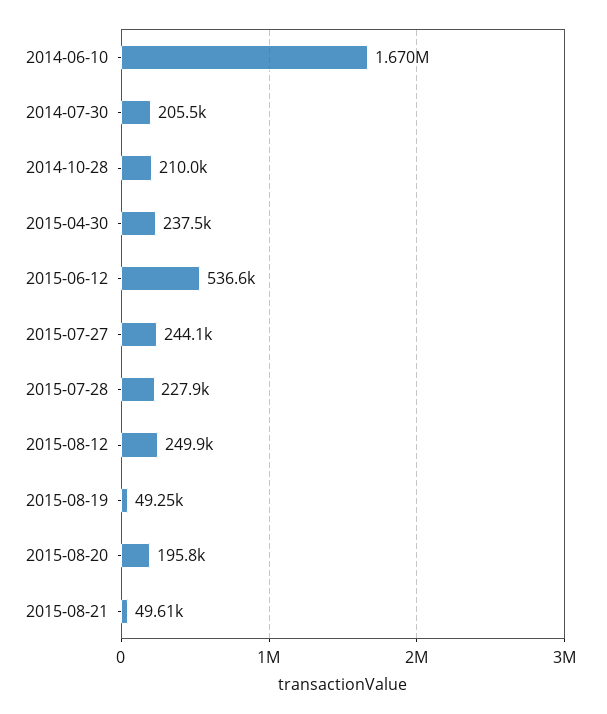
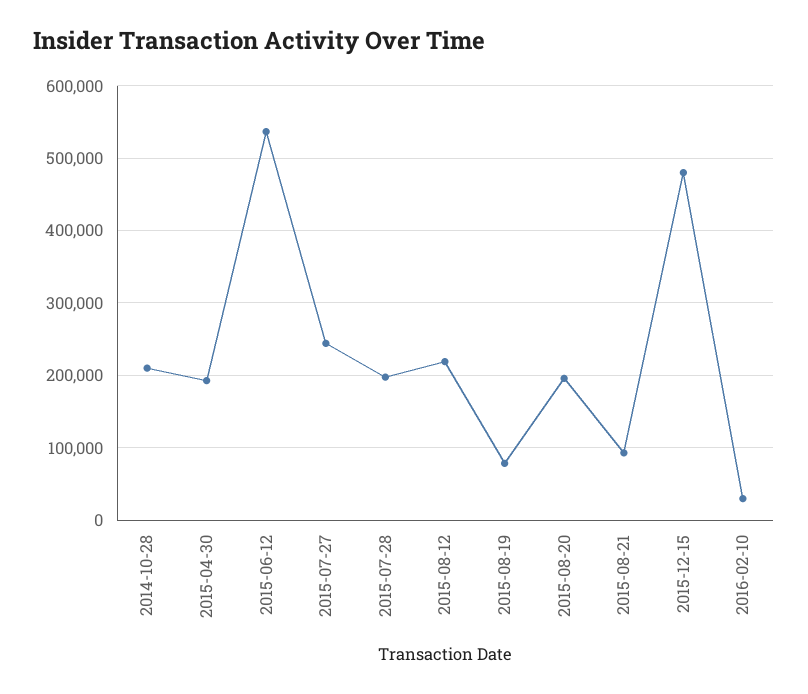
2014-06-10: 1670000 -> none
2014-07-30: 205500 -> none
2015-04-30: 237500 -> 190000
2015-07-28: 227900 -> 200000
2015-08-12: 249900 -> 220000
2015-08-19: 49250 -> 80000
2015-08-21: 49610 -> 90000
2015-12-15: none -> 480000
2016-02-10: none -> 30000

